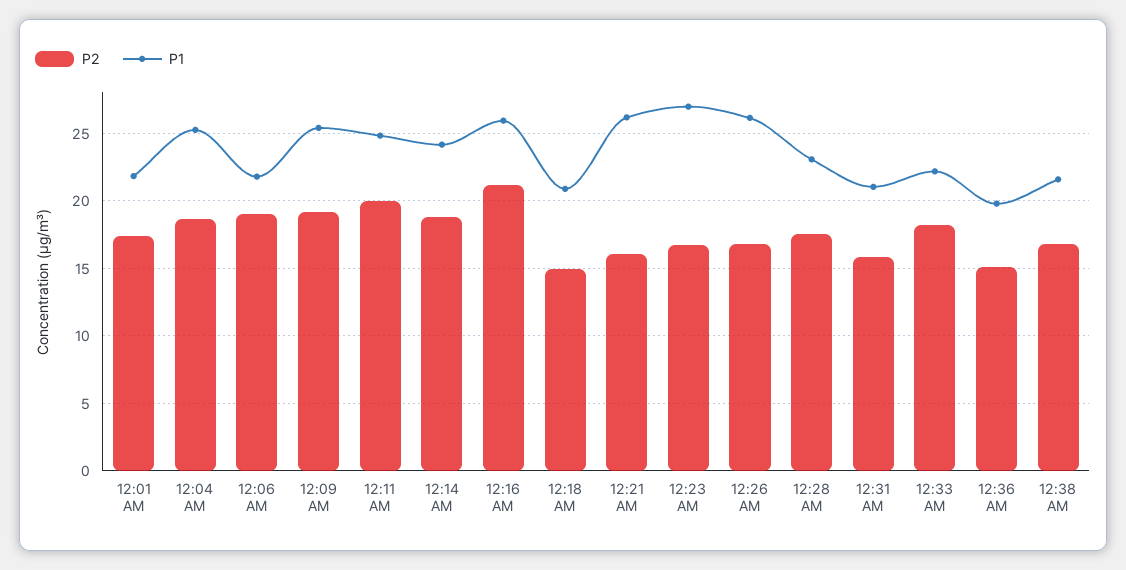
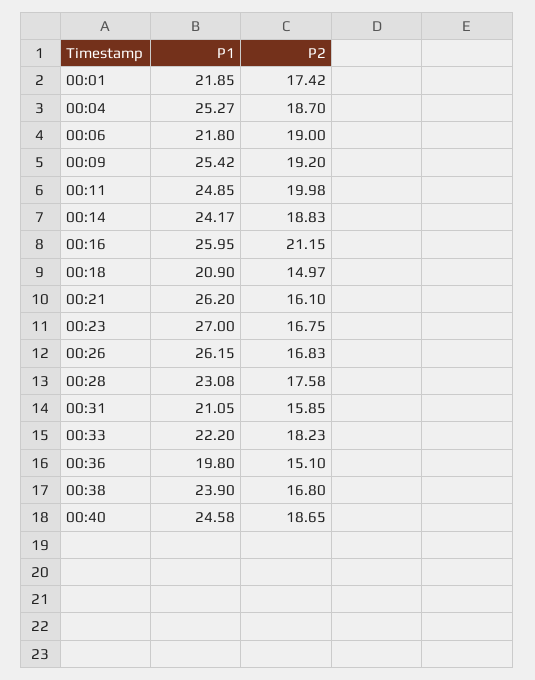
P1, 12:38 AM: 21.5 -> 23.9
P1, 00:40: none -> 24.58
P2, 00:40: none -> 18.65

